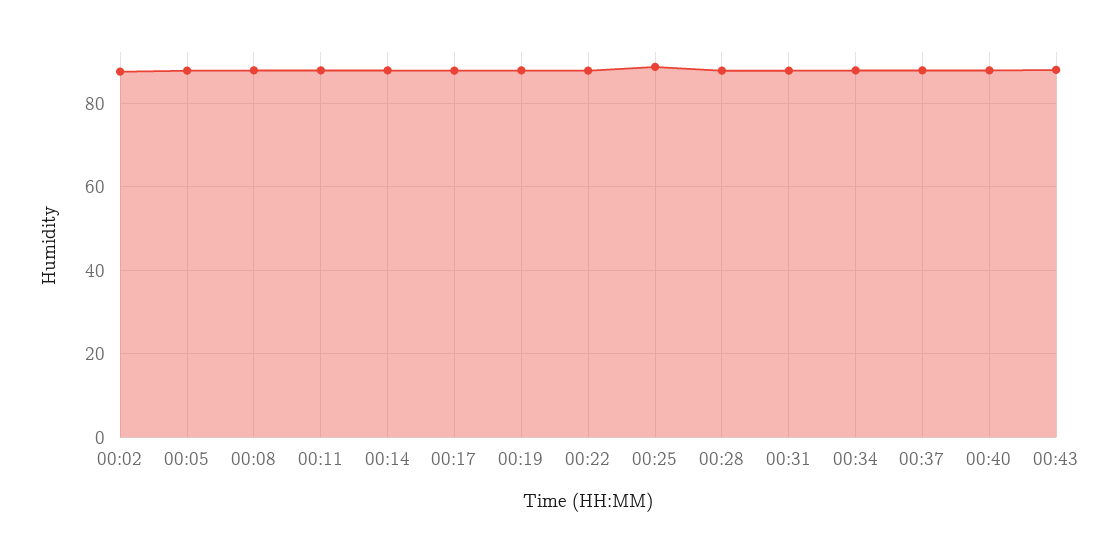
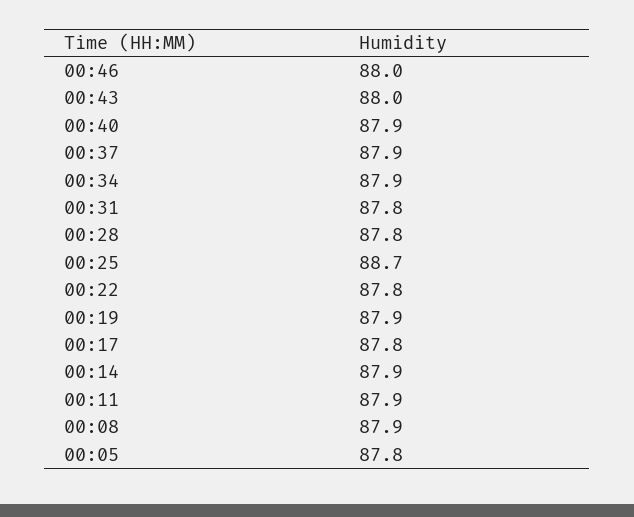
00:02: 88 -> none
00:46: none -> 88

